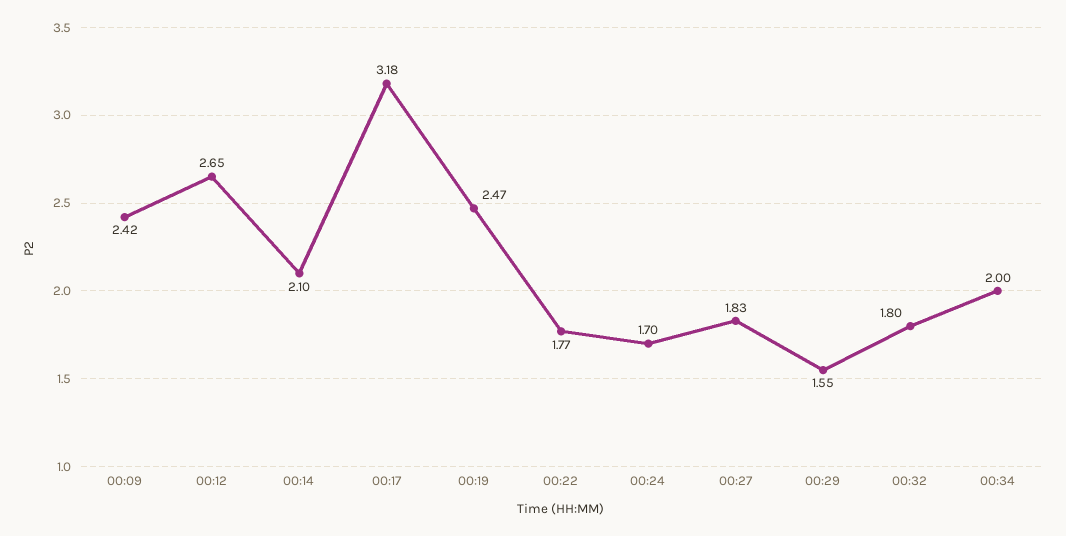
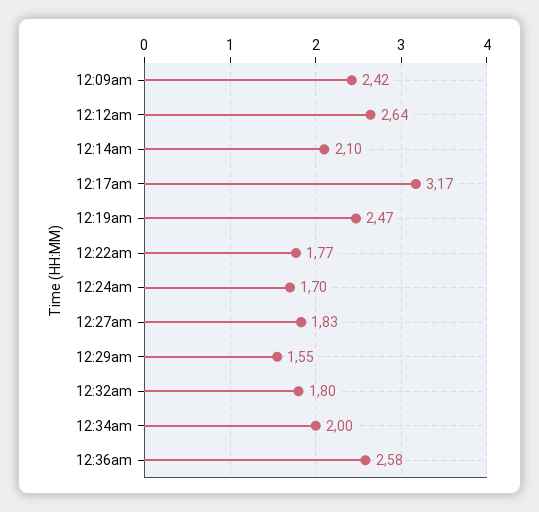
00:12: 2.65 -> 2.64
00:17: 3.18 -> 3.17
12:36am: none -> 2.58

